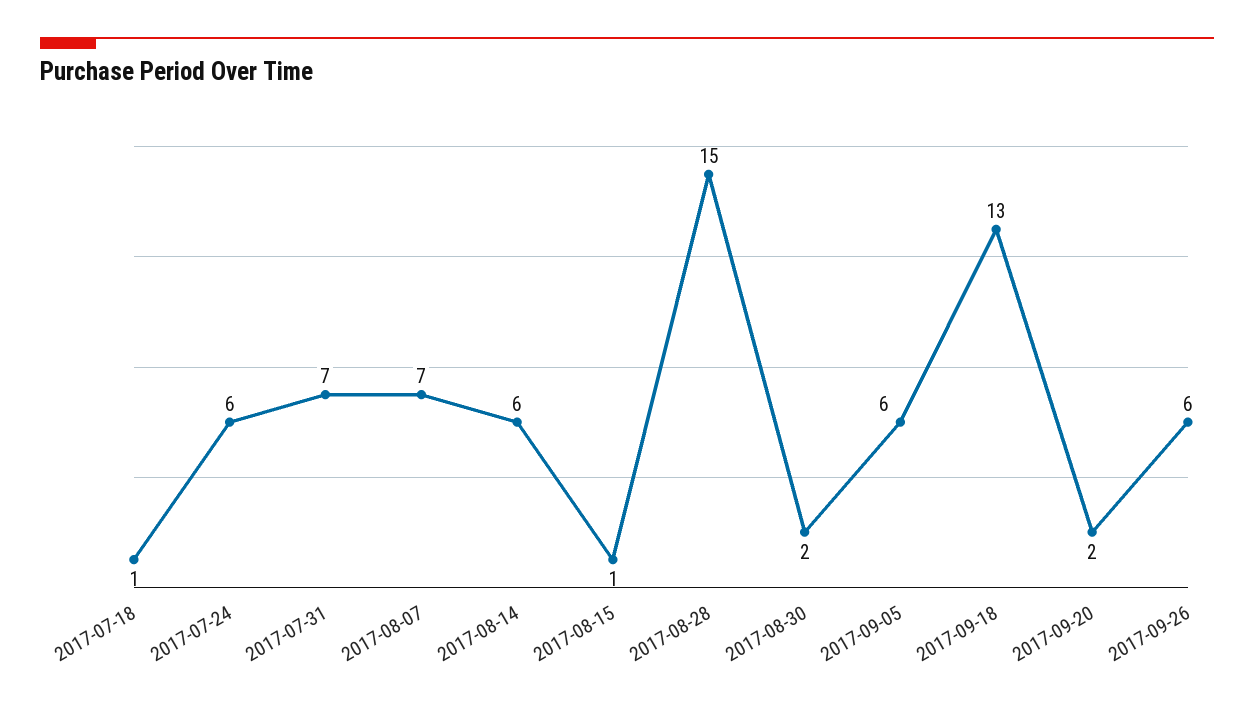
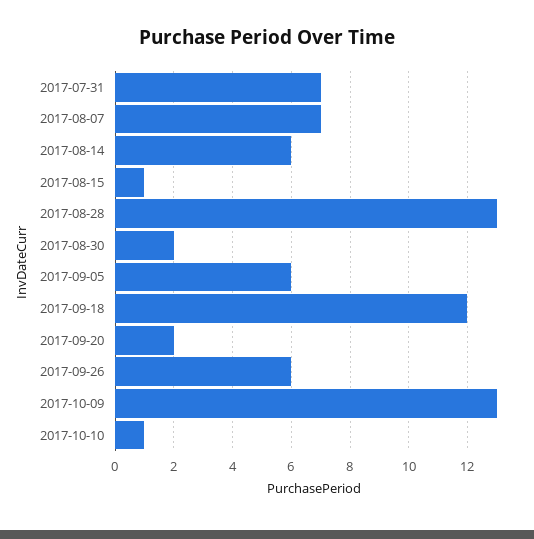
2017-07-18: 1 -> none
2017-07-24: 6 -> none
2017-08-28: 15 -> 13
2017-09-18: 13 -> 12
2017-10-09: none -> 13
2017-10-10: none -> 1

